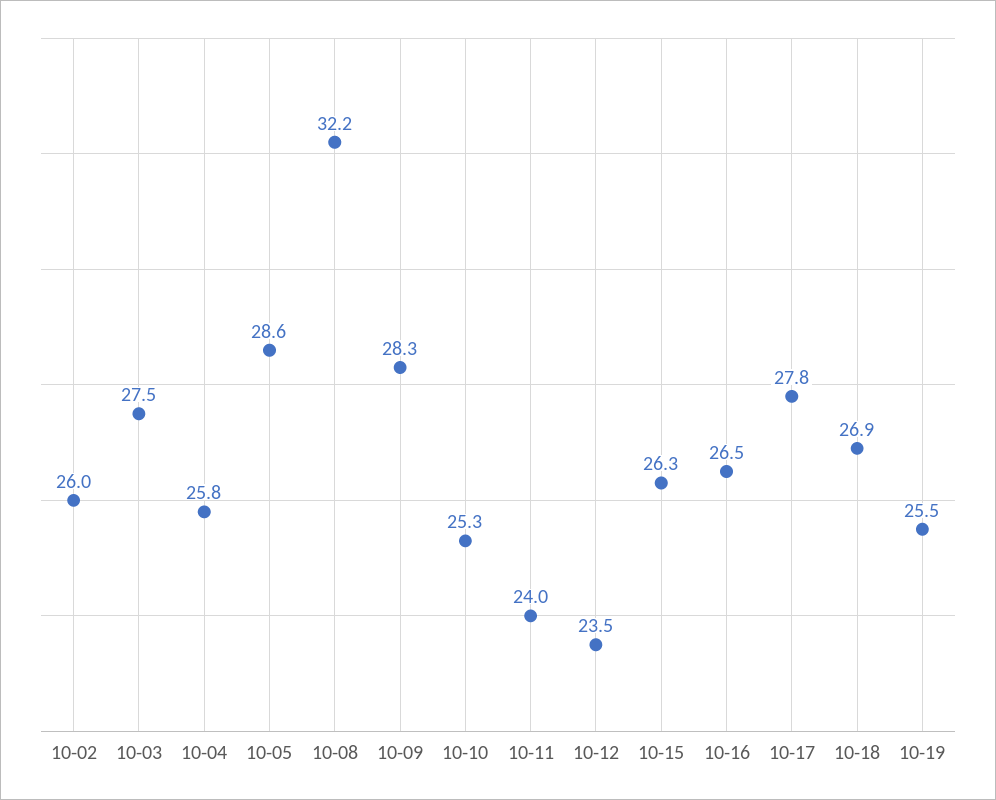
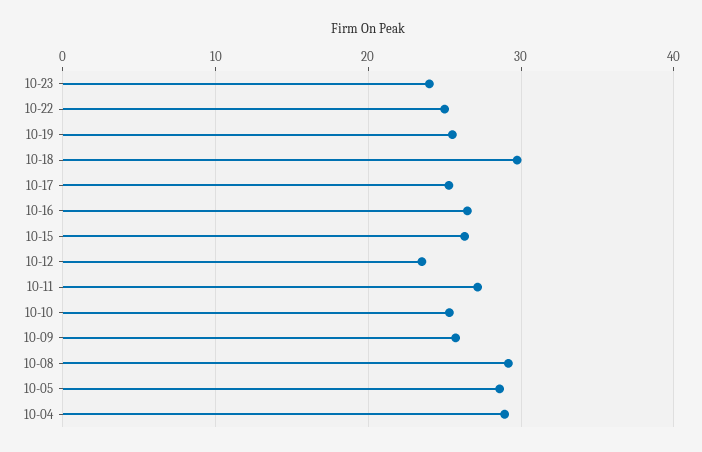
10-02: 26 -> none
10-03: 27.5 -> none
10-04: 25.8 -> 29
10-08: 32.2 -> 29
10-09: 28.3 -> 26
10-11: 24 -> 27
10-17: 27.8 -> 25
10-18: 26.9 -> 30
10-23: none -> 24
10-22: none -> 25

